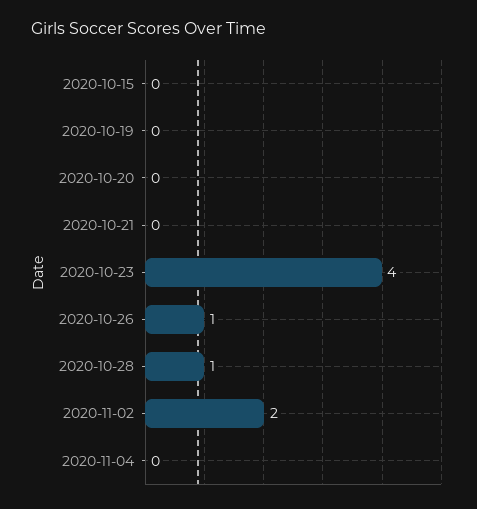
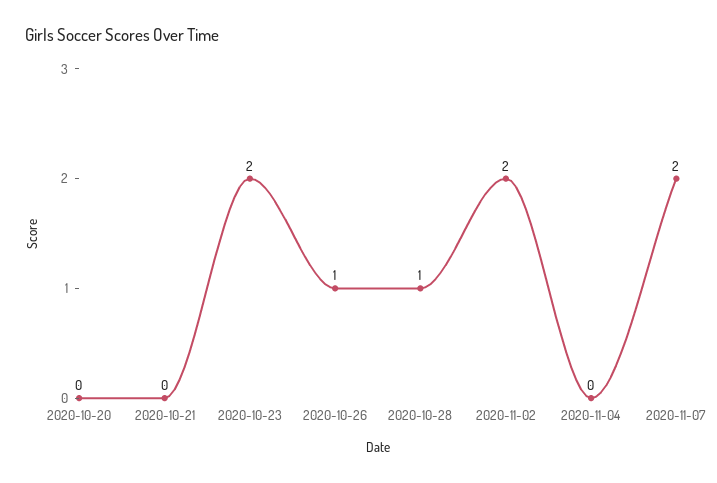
2020-10-15: 0 -> none
2020-10-19: 0 -> none
2020-10-23: 4 -> 2
2020-11-07: none -> 2

